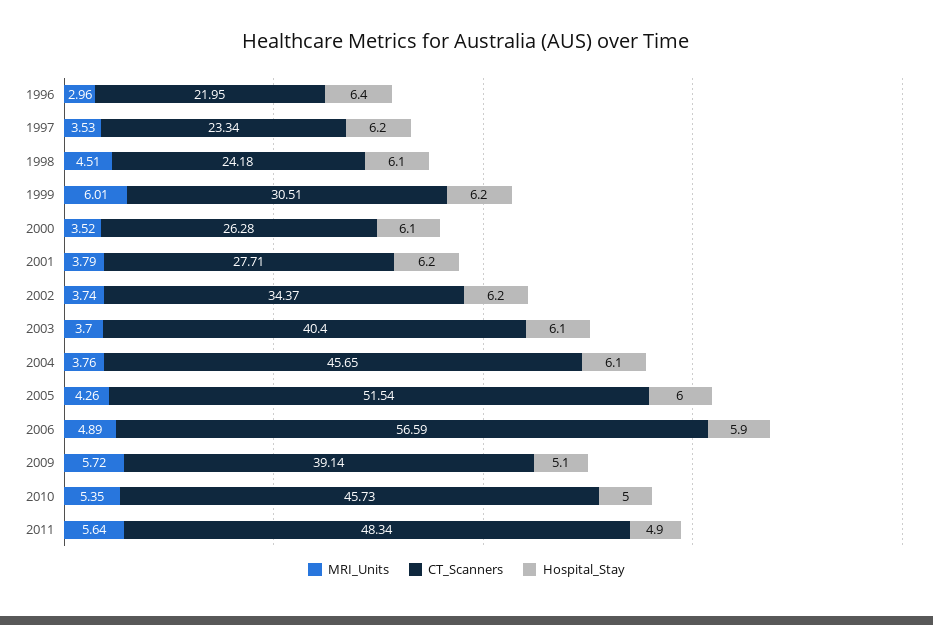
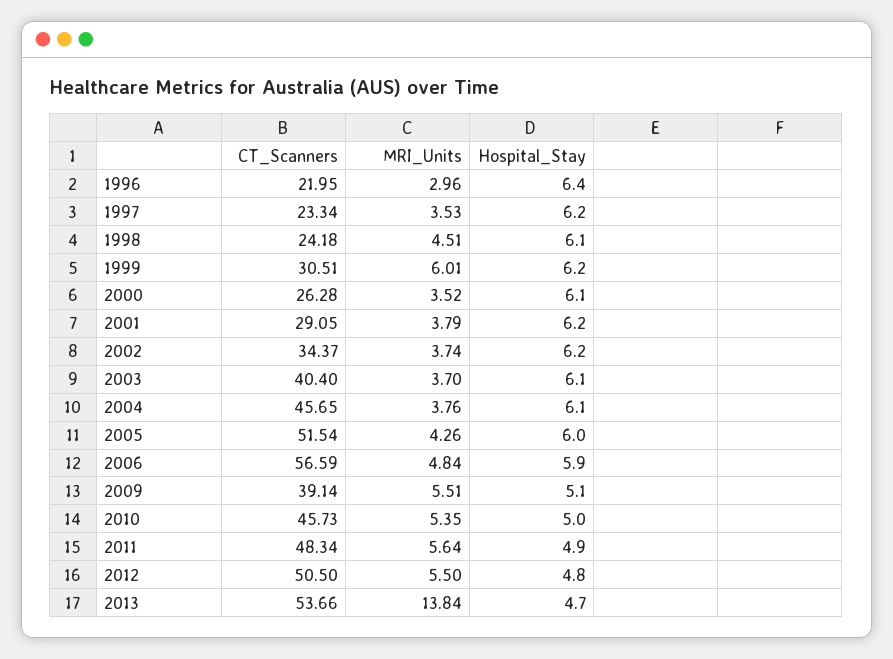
CT_Scanners, 2001: 27.71 -> 29.05
MRI_Units, 2006: 4.89 -> 4.84
MRI_Units, 2009: 5.72 -> 5.51
CT_Scanners, 2012: none -> 50.5
MRI_Units, 2012: none -> 5.5
Hospital_Stay, 2012: none -> 4.8
CT_Scanners, 2013: none -> 53.66
MRI_Units, 2013: none -> 13.84
Hospital_Stay, 2013: none -> 4.7

